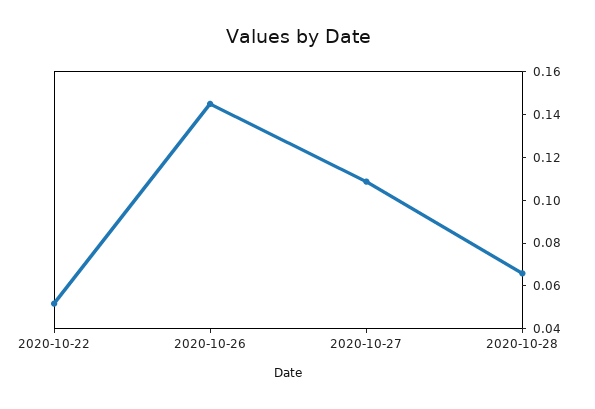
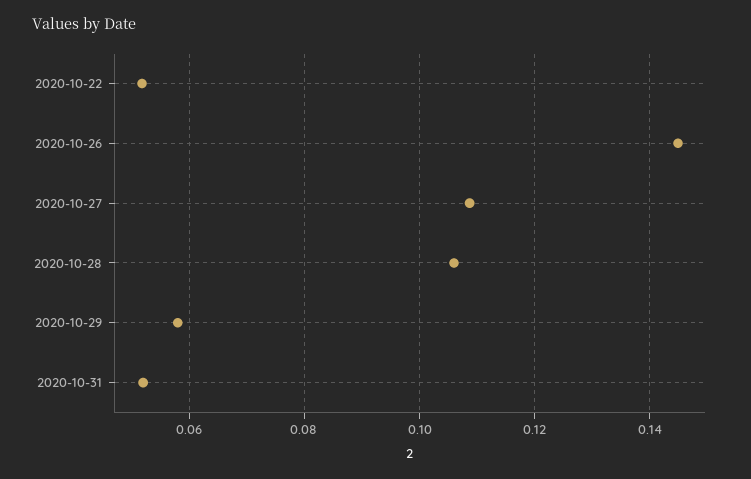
2020-10-28: 0.065 -> 0.106
2020-10-29: none -> 0.058
2020-10-31: none -> 0.052

